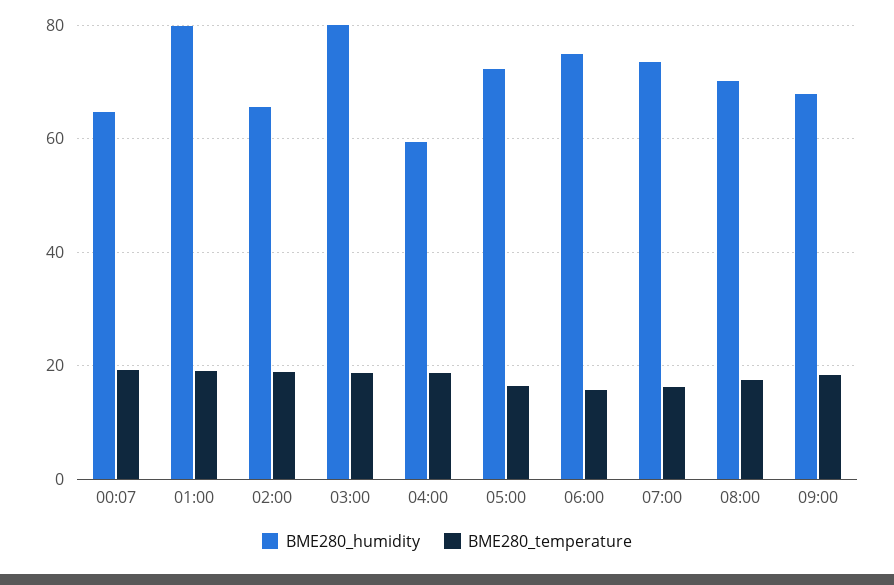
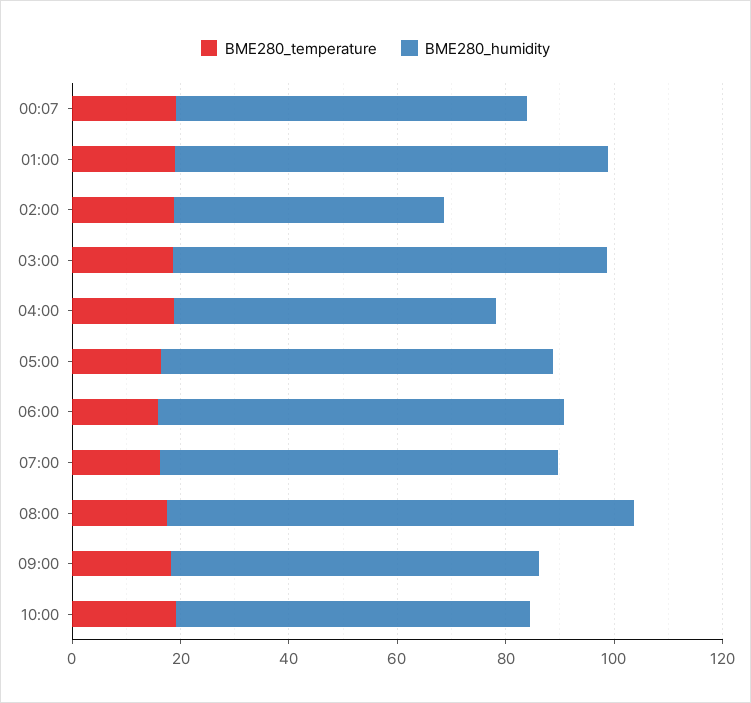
BME280_humidity, 02:00: 66 -> 50
BME280_humidity, 08:00: 70 -> 85
BME280_temperature, 10:00: none -> 20
BME280_humidity, 10:00: none -> 65

